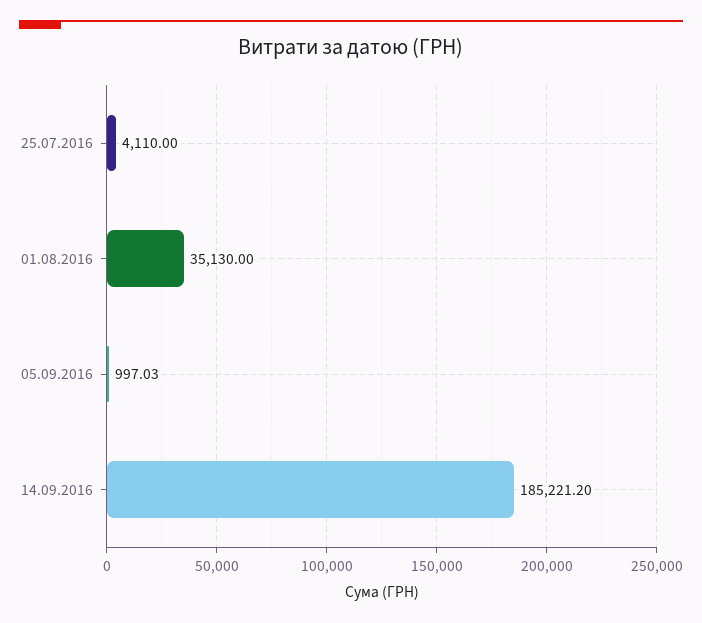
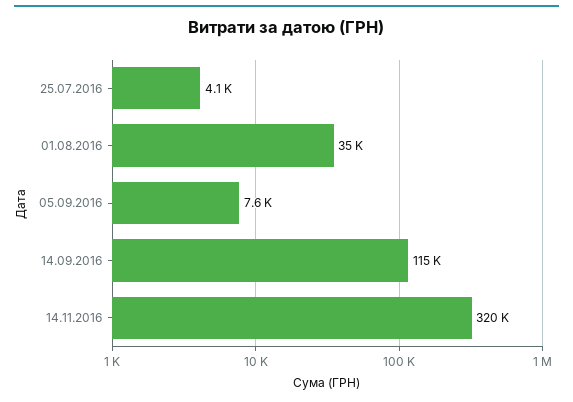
05.09.2016: 997.03 -> 7600
14.09.2016: 185221.2 -> 115000
14.11.2016: none -> 320000

